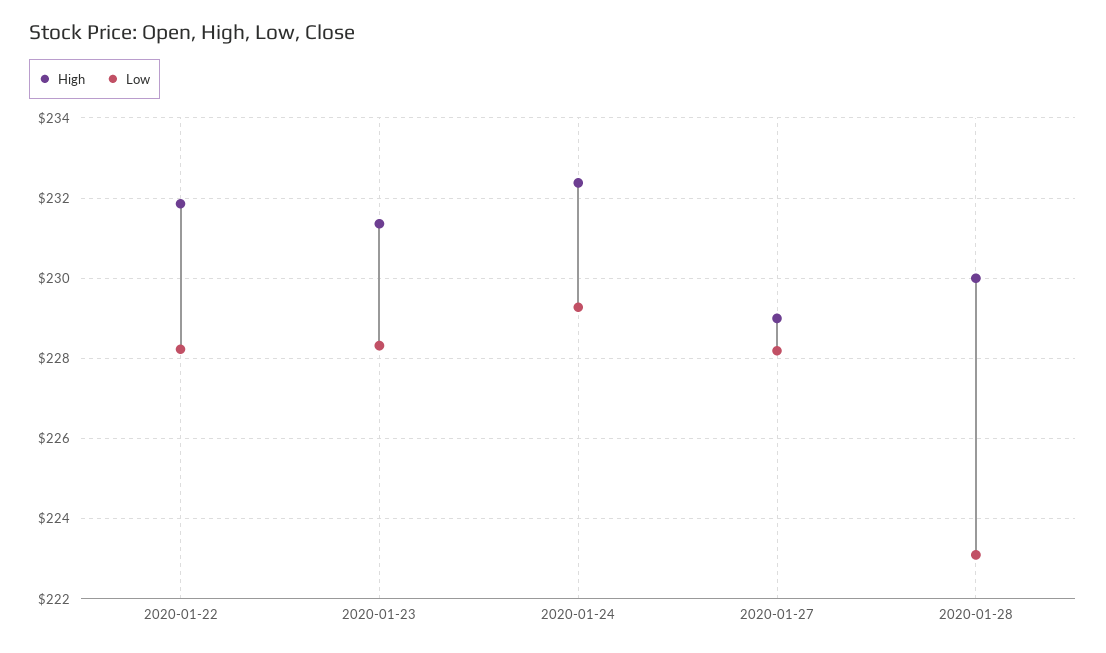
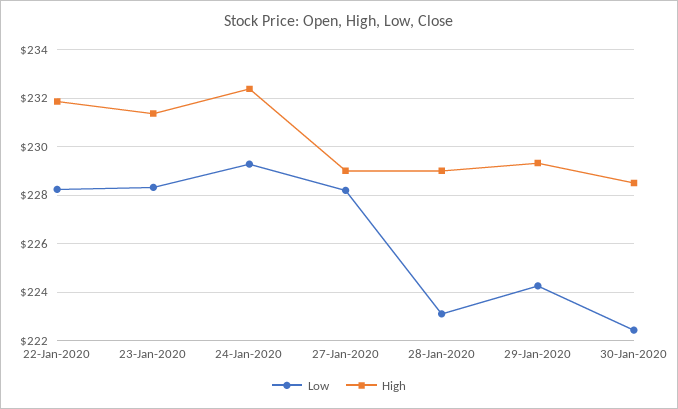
High, 2020-01-28: 230 -> 229
Low, 29-Jan-2020: none -> 224.25
High, 29-Jan-2020: none -> 229.25
Low, 30-Jan-2020: none -> 222.5
High, 30-Jan-2020: none -> 228.5

